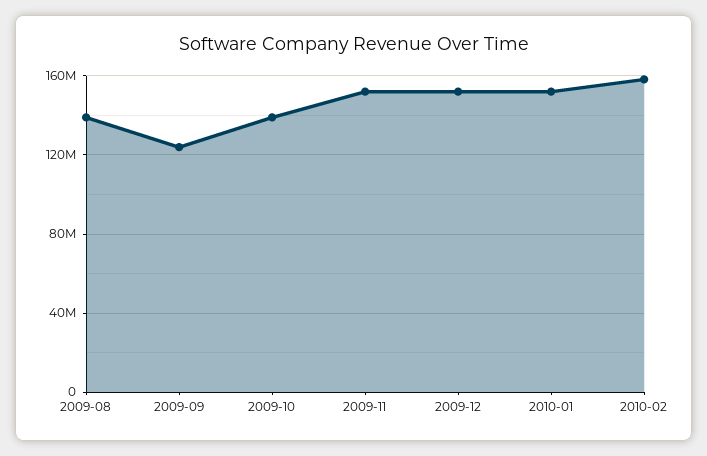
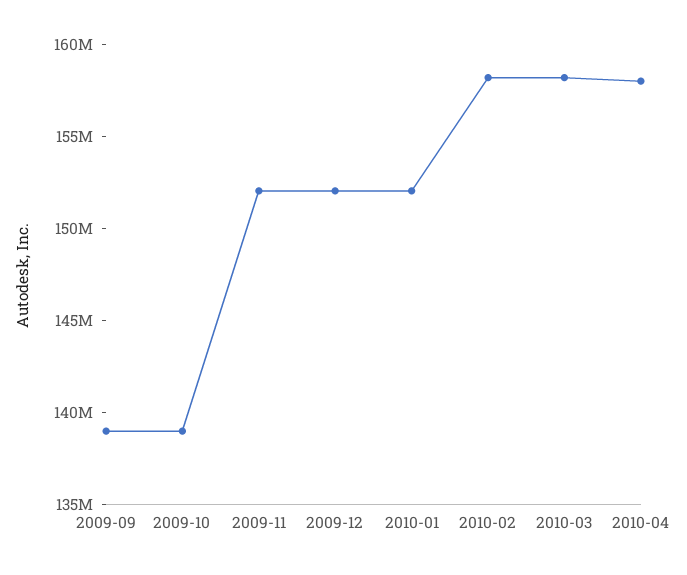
2009-08: 140000000 -> none
2009-09: 125000000 -> 139000000
2010-03: none -> 158000000
2010-04: none -> 158000000

